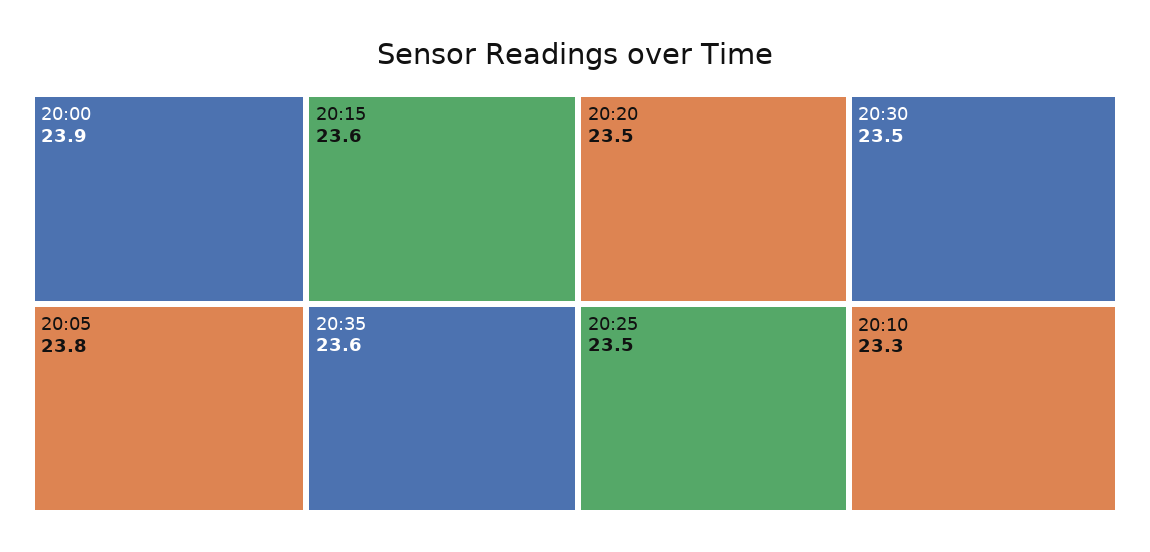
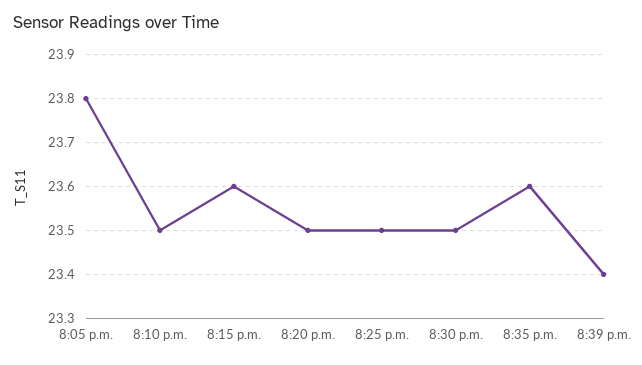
20:00: 23.9 -> none
20:10: 23.3 -> 23.5
8:39 p.m.: none -> 23.4

